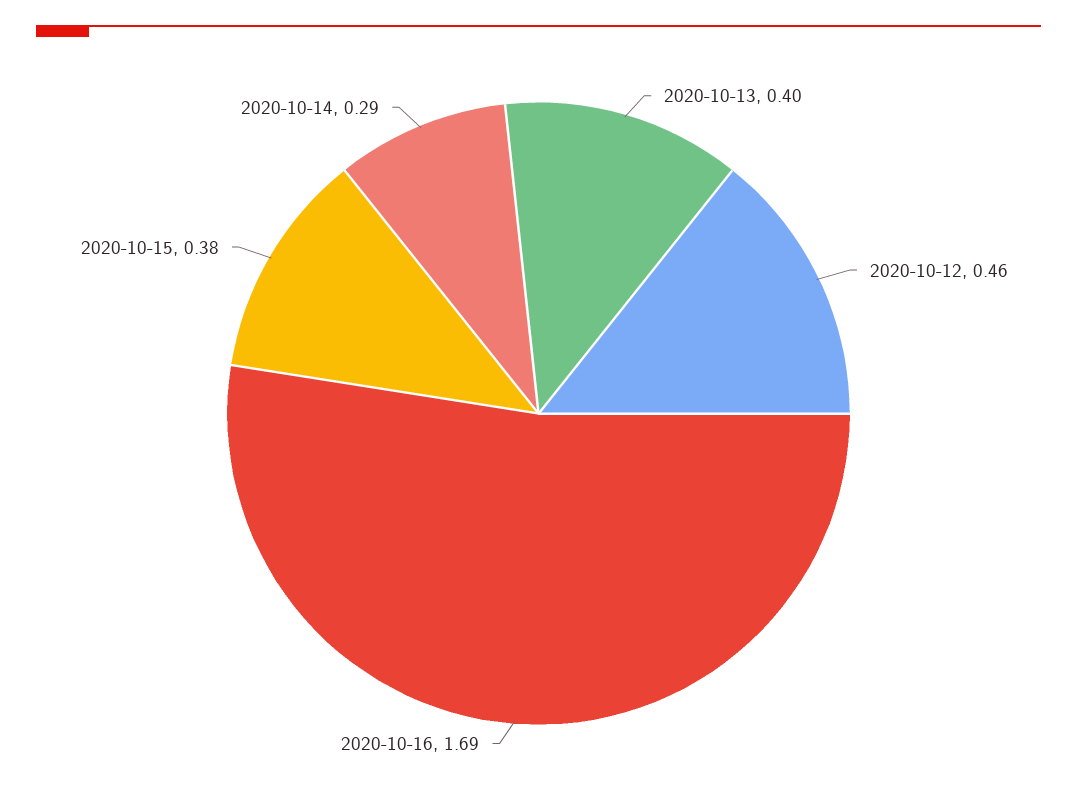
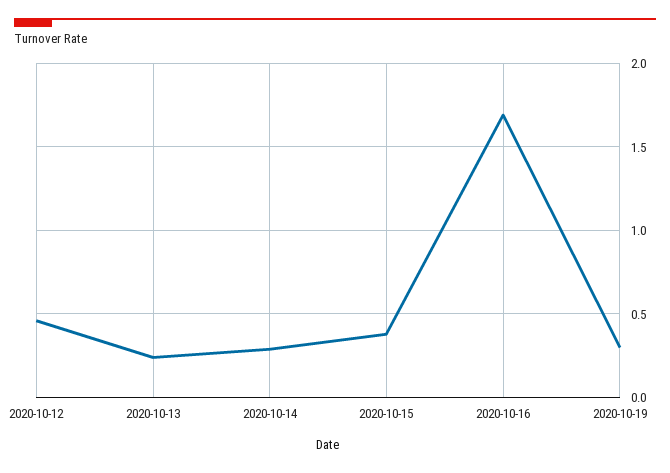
2020-10-13: 0.4 -> 0.25
2020-10-19: none -> 0.3

